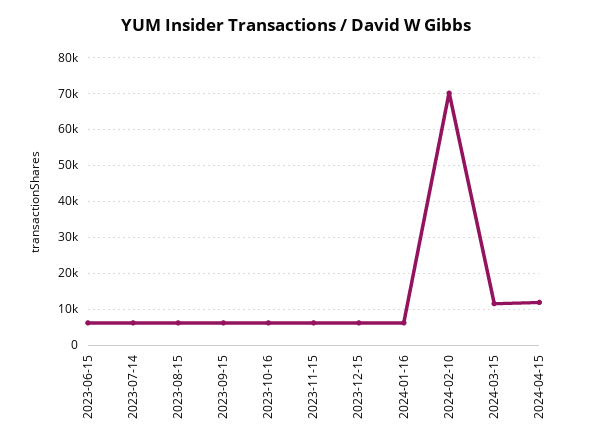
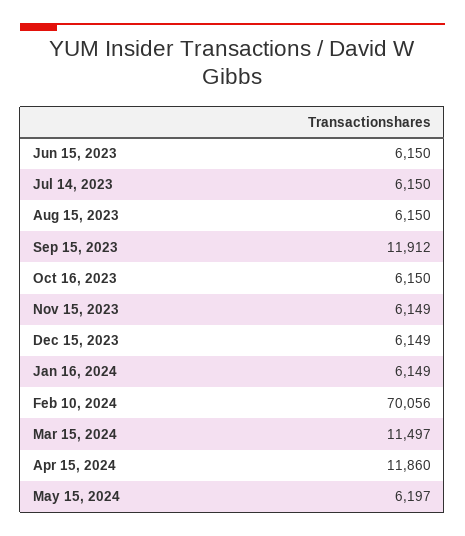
2023-09-15: 6000 -> 11912
May 15, 2024: none -> 6197

